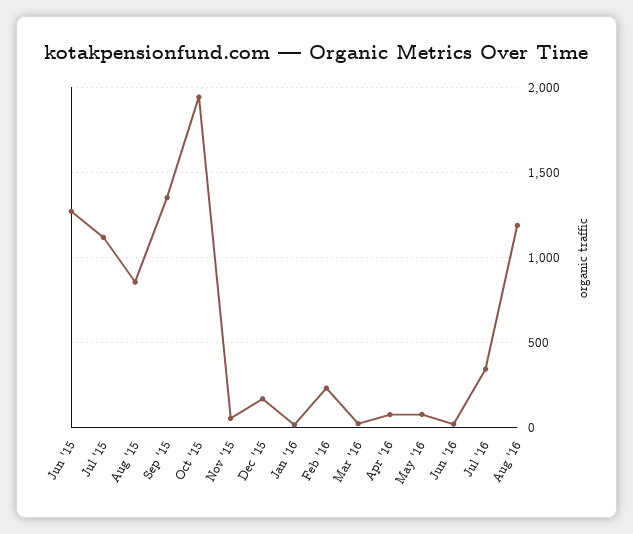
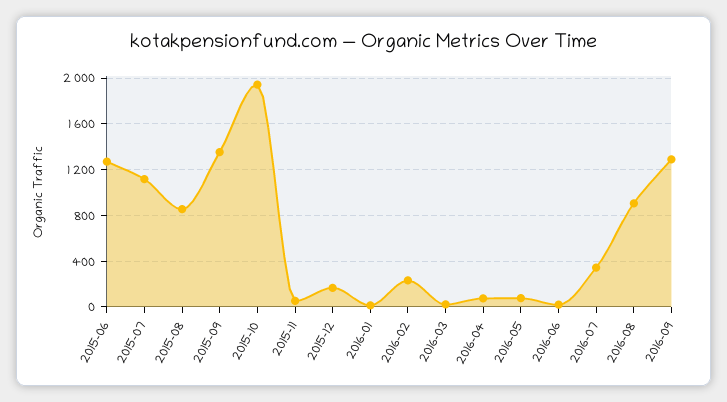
Aug '16: 1200 -> 900
2016-09: none -> 1300

